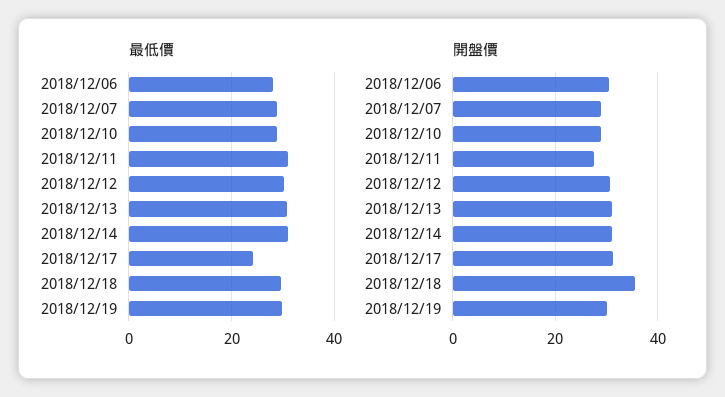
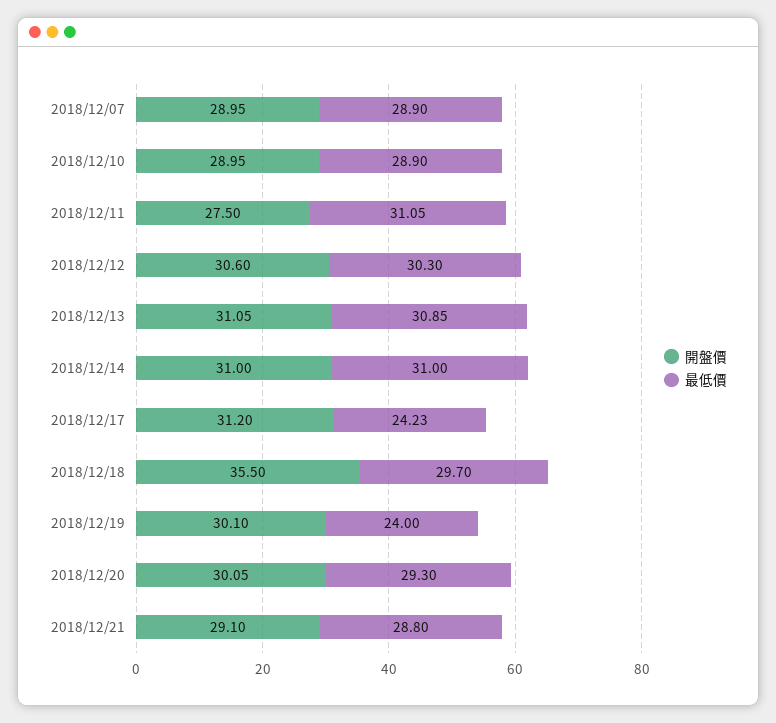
最低價, 2018/12/06: 28 -> none
最低價, 2018/12/19: 30 -> 24
開盤價, 2018/12/06: 30 -> none
開盤價, 2018/12/20: none -> 30.05
最低價, 2018/12/20: none -> 29.3
開盤價, 2018/12/21: none -> 29.1
最低價, 2018/12/21: none -> 28.8

